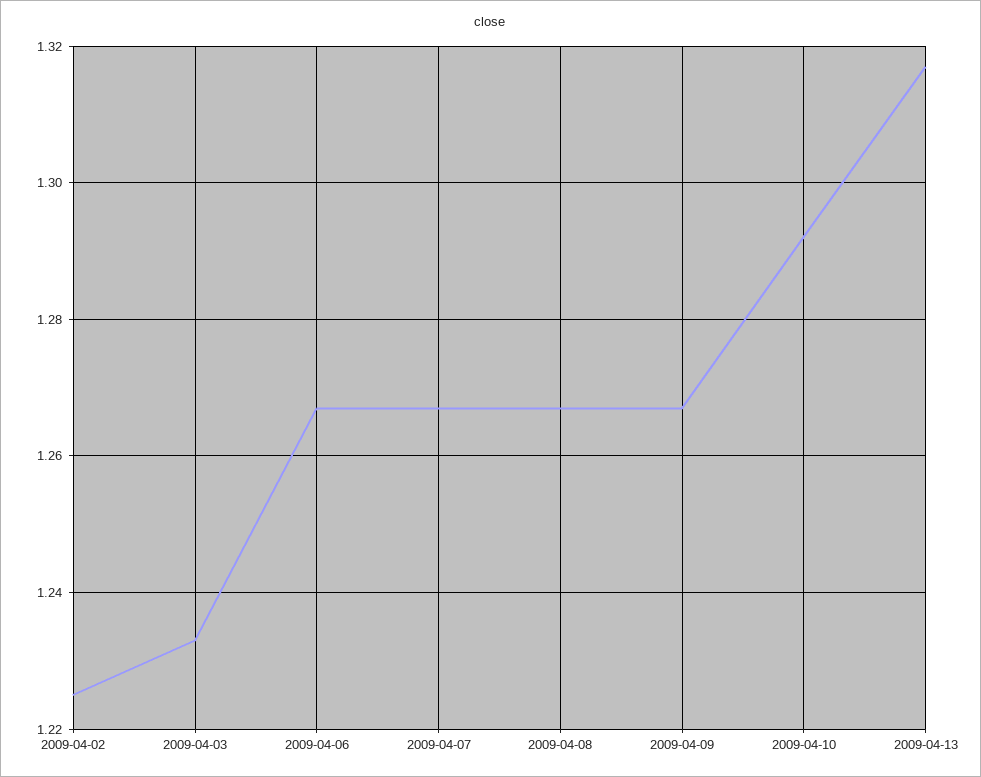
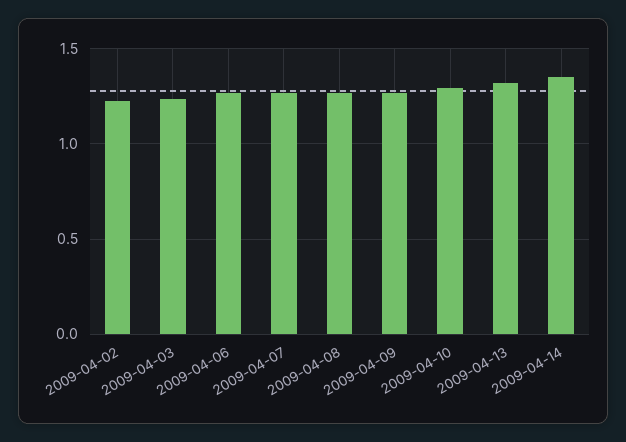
2009-04-14: none -> 1.35

